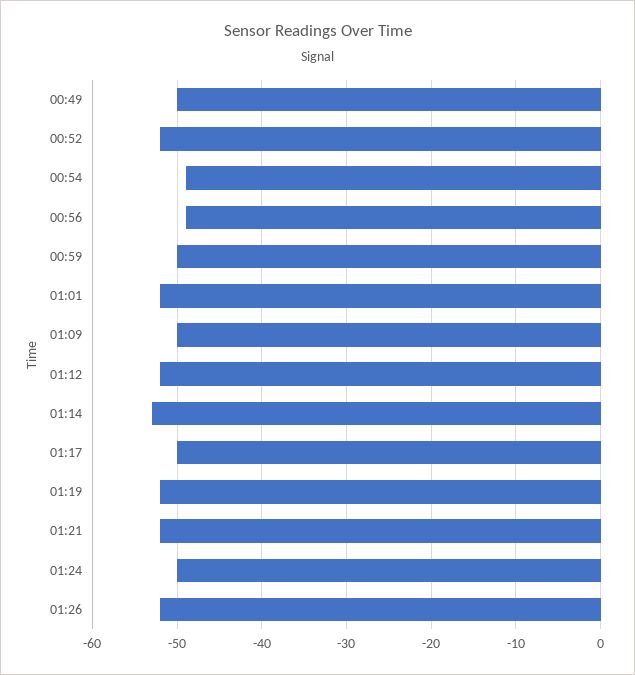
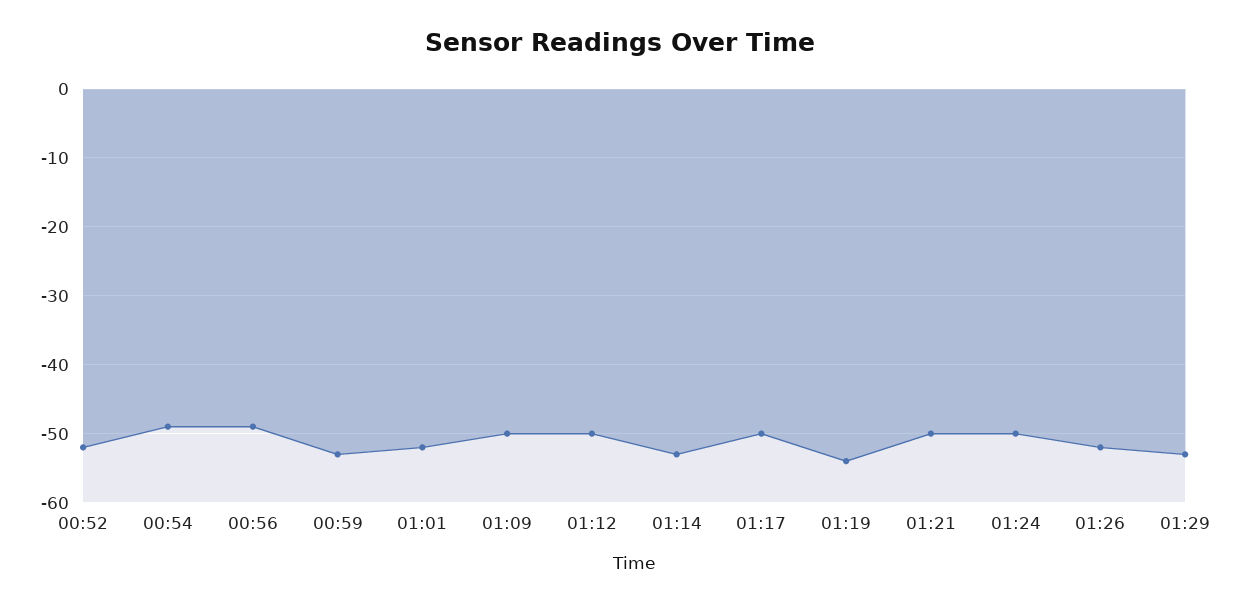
00:49: -50 -> none
00:59: -50 -> -53
01:12: -52 -> -50
01:19: -52 -> -54
01:21: -52 -> -50
01:29: none -> -53

